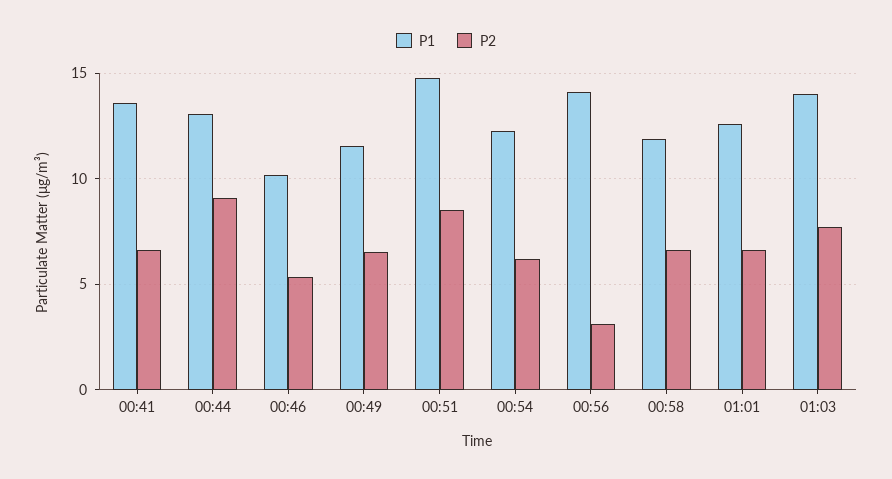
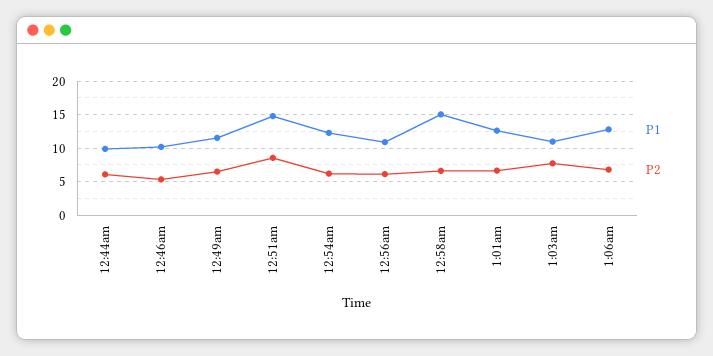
P1, 00:41: 13.5 -> none
P2, 00:41: 6.5 -> none
P1, 00:44: 13 -> 10
P2, 00:44: 9 -> 6
P1, 00:56: 14 -> 11
P2, 00:56: 3 -> 6
P1, 00:58: 12 -> 15
P1, 01:03: 14 -> 11
P1, 1:06am: none -> 13
P2, 1:06am: none -> 7

